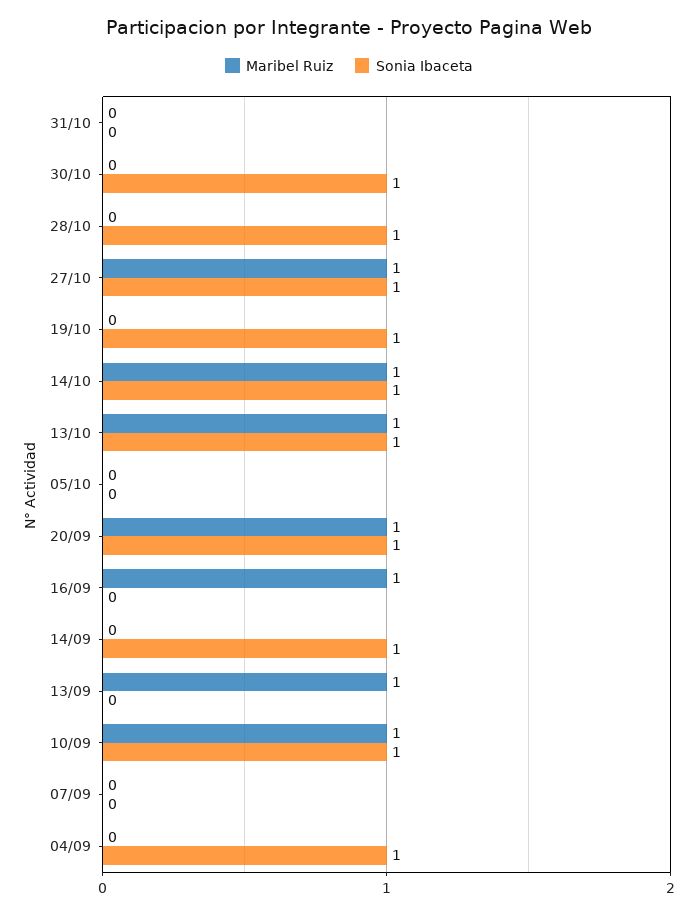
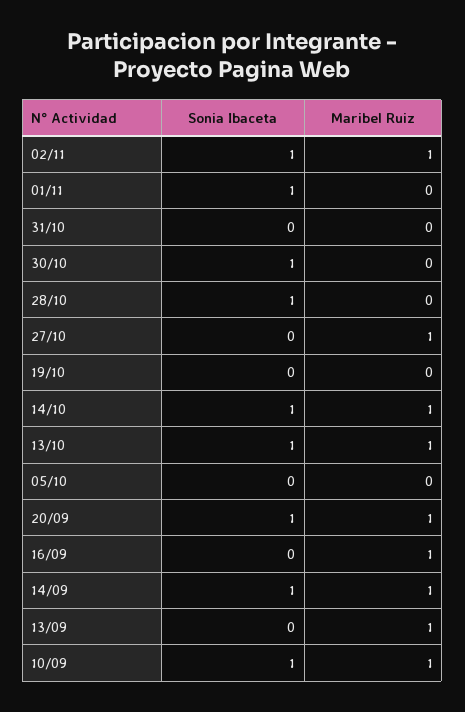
Sonia Ibaceta, 27/10: 1 -> 0
Sonia Ibaceta, 19/10: 1 -> 0
Maribel Ruiz, 14/09: 0 -> 1
Maribel Ruiz, 07/09: 0 -> none
Sonia Ibaceta, 07/09: 0 -> none
Maribel Ruiz, 04/09: 0 -> none
Sonia Ibaceta, 04/09: 1 -> none
Sonia Ibaceta, 02/11: none -> 1
Maribel Ruiz, 02/11: none -> 1
Sonia Ibaceta, 01/11: none -> 1
Maribel Ruiz, 01/11: none -> 0

